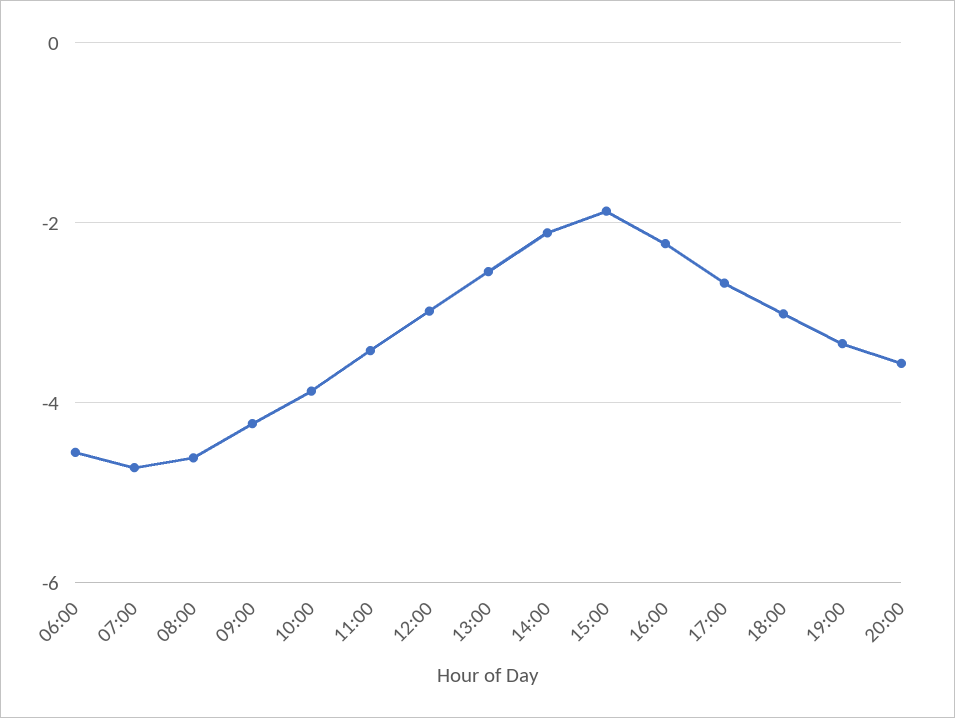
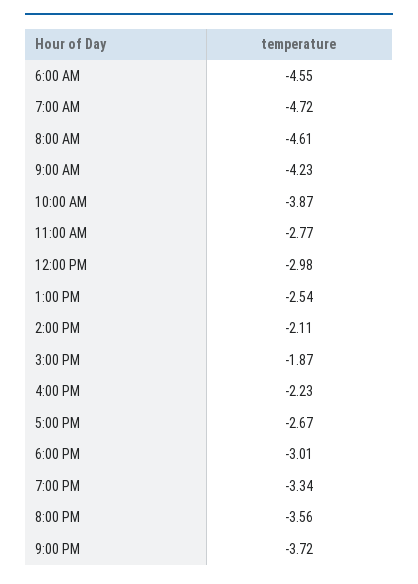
11:00: -3.4 -> -2.77
9:00 PM: none -> -3.72

